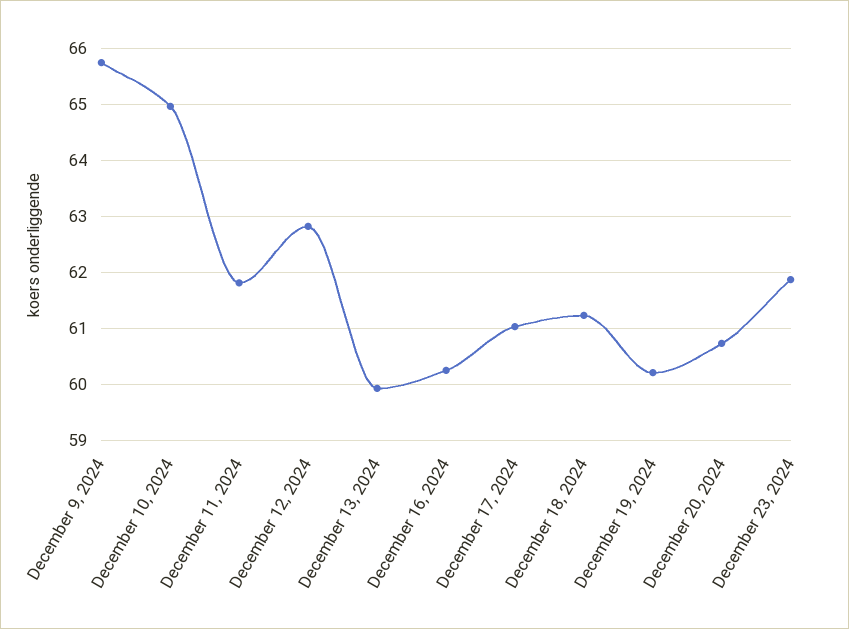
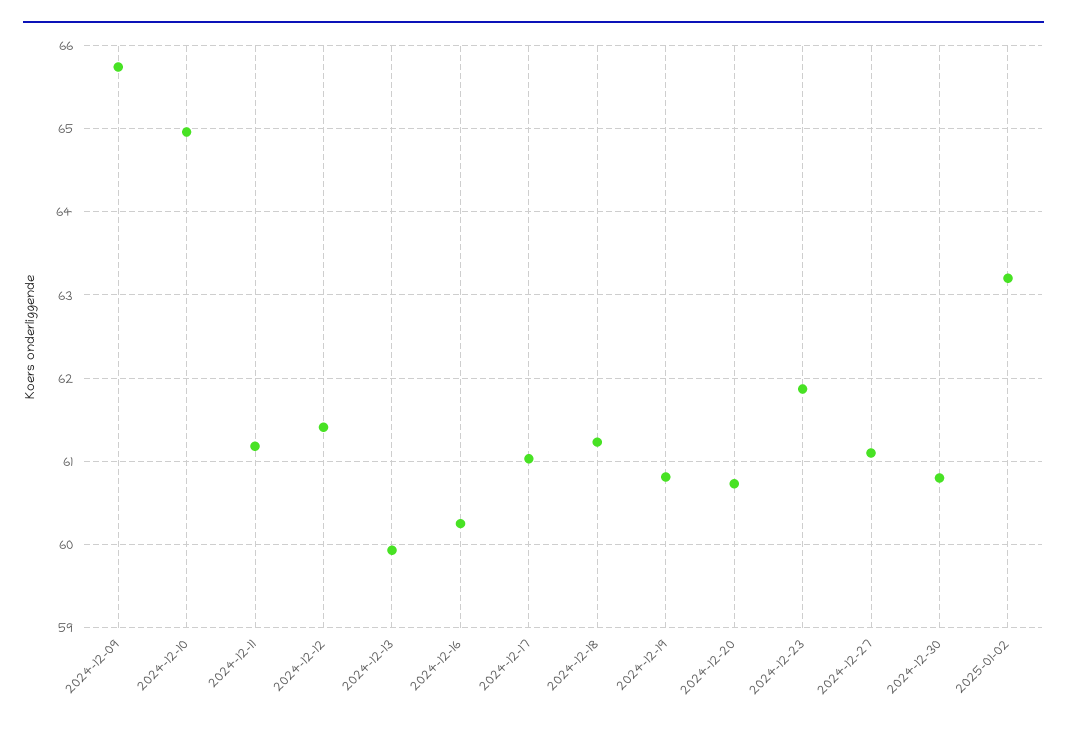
December 11, 2024: 61.8 -> 61.2
December 12, 2024: 62.8 -> 61.4
December 19, 2024: 60.2 -> 60.8
2024-12-27: none -> 61.1
2024-12-30: none -> 60.8
2025-01-02: none -> 63.2

